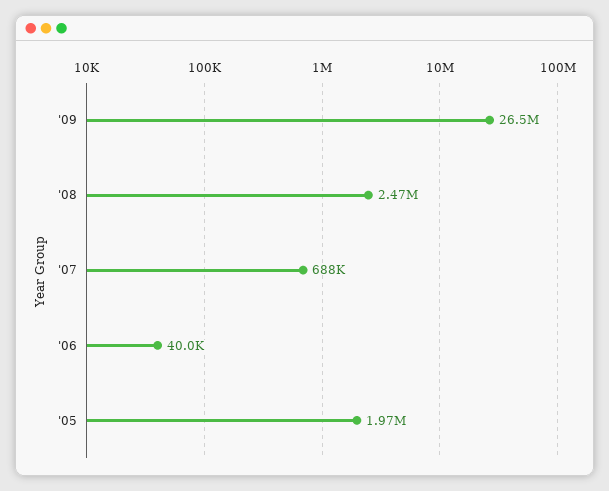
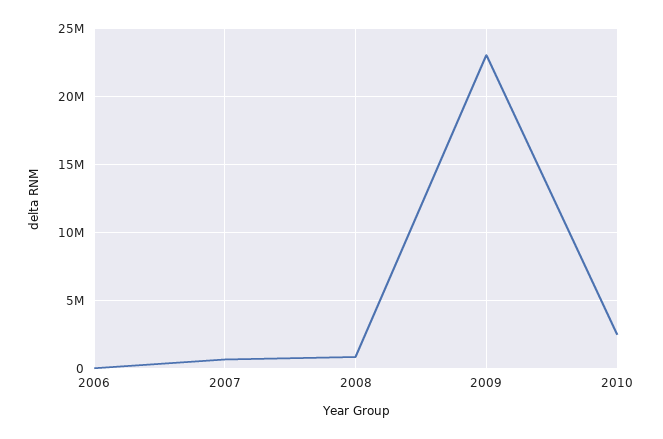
'09: 26500000 -> 23000000
'08: 2470000 -> 1000000
'05: 1970000 -> none
2010: none -> 2500000

